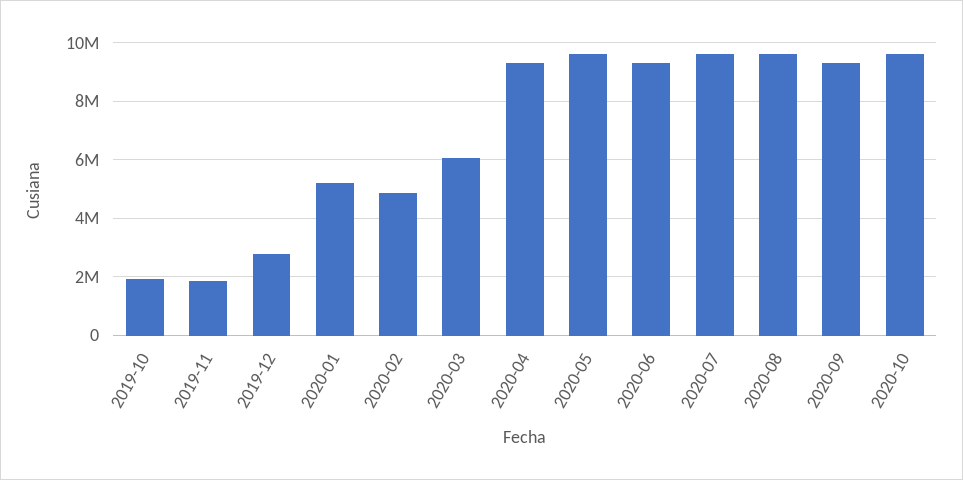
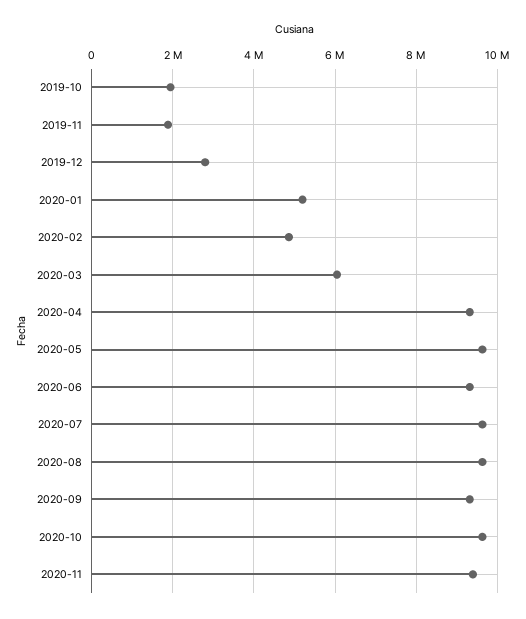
2020-11: none -> 9400000

